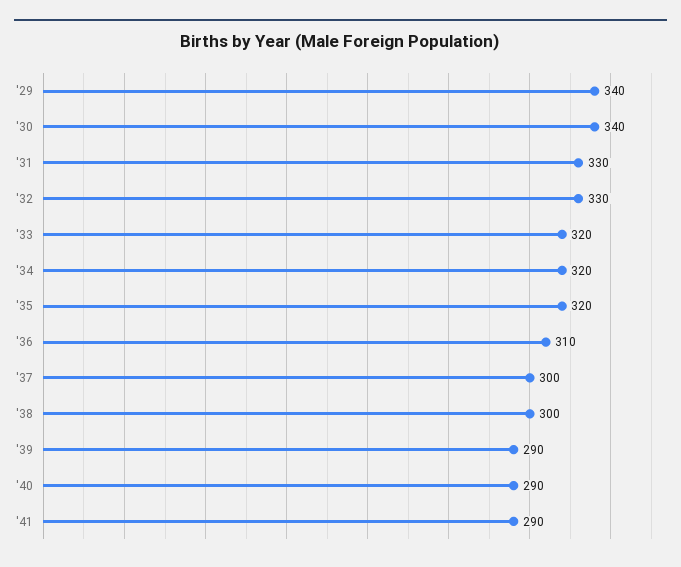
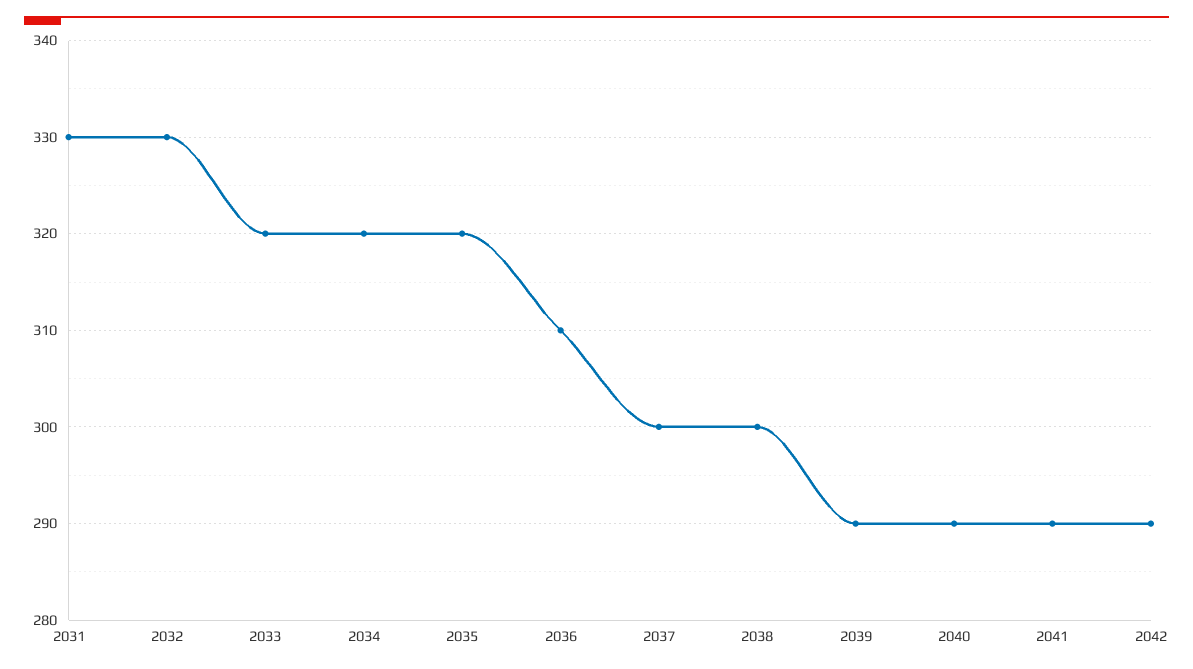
'29: 340 -> none
'30: 340 -> none
2042: none -> 290

